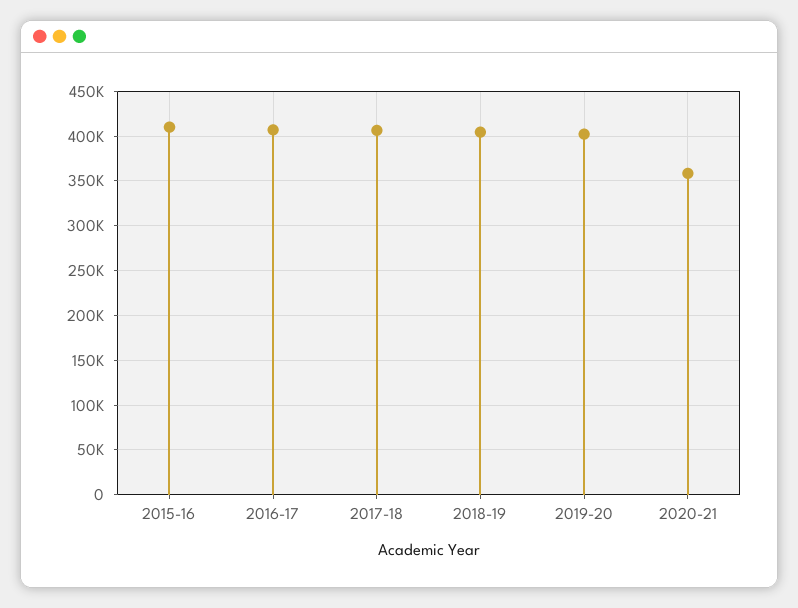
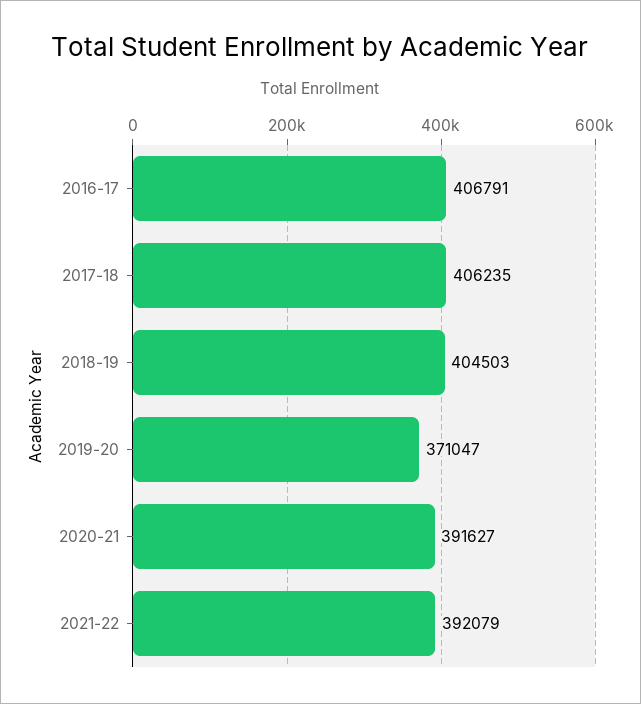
2015-16: 410000 -> none
2019-20: 400000 -> 371047
2020-21: 360000 -> 391627
2021-22: none -> 392079

